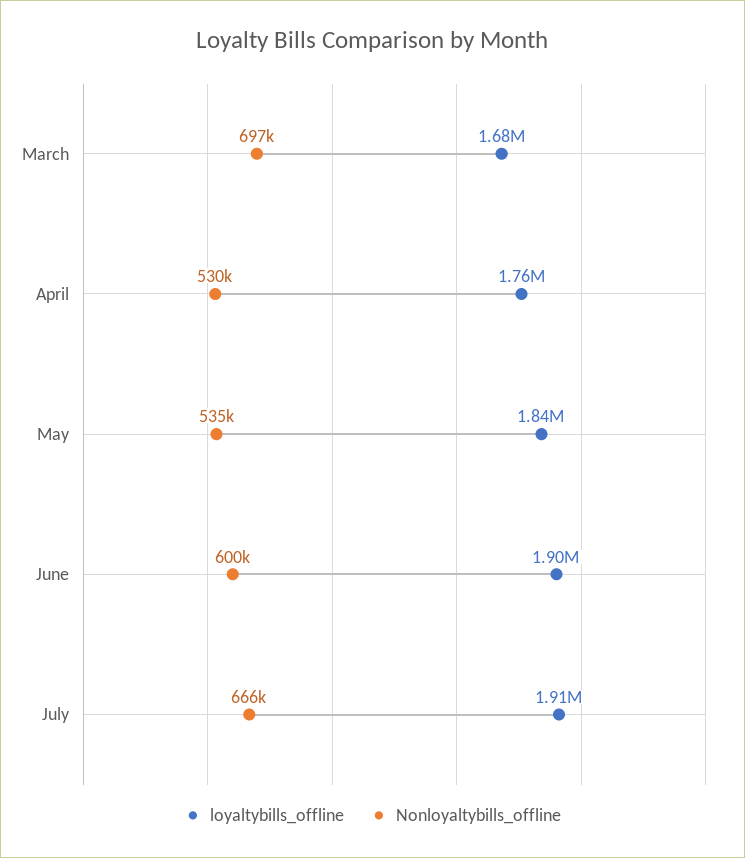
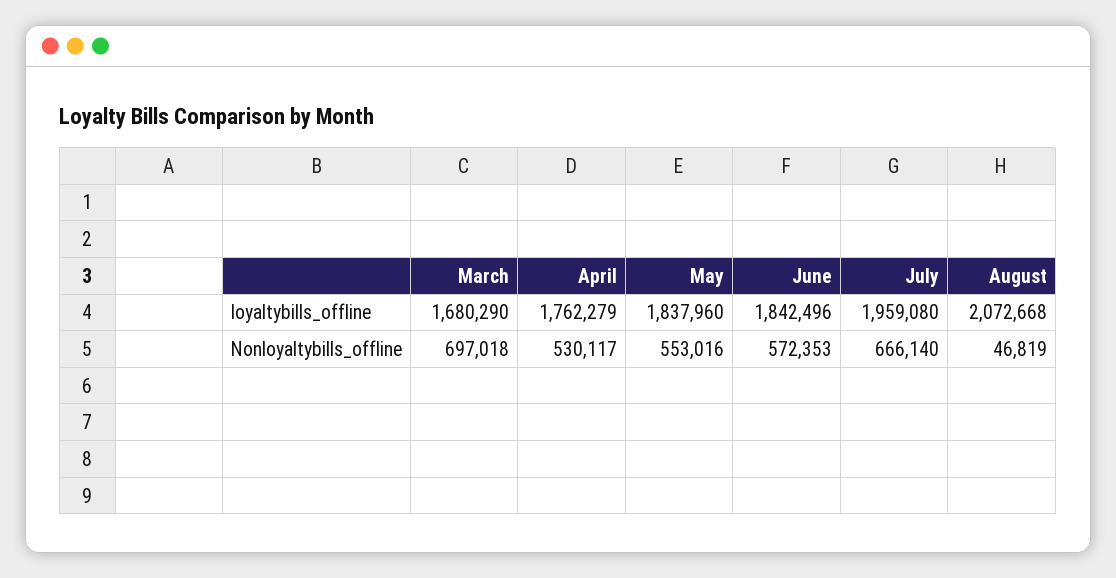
Nonloyaltybills_offline, May: 535000 -> 553016
loyaltybills_offline, June: 1900000 -> 1842496
Nonloyaltybills_offline, June: 600000 -> 572353
loyaltybills_offline, July: 1910000 -> 1959080
loyaltybills_offline, August: none -> 2072668
Nonloyaltybills_offline, August: none -> 46819

